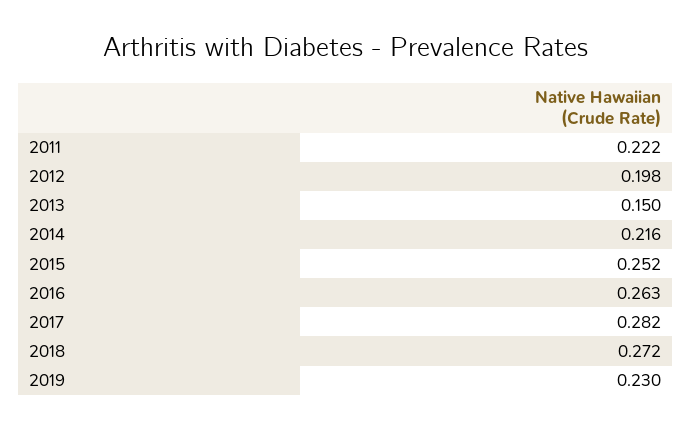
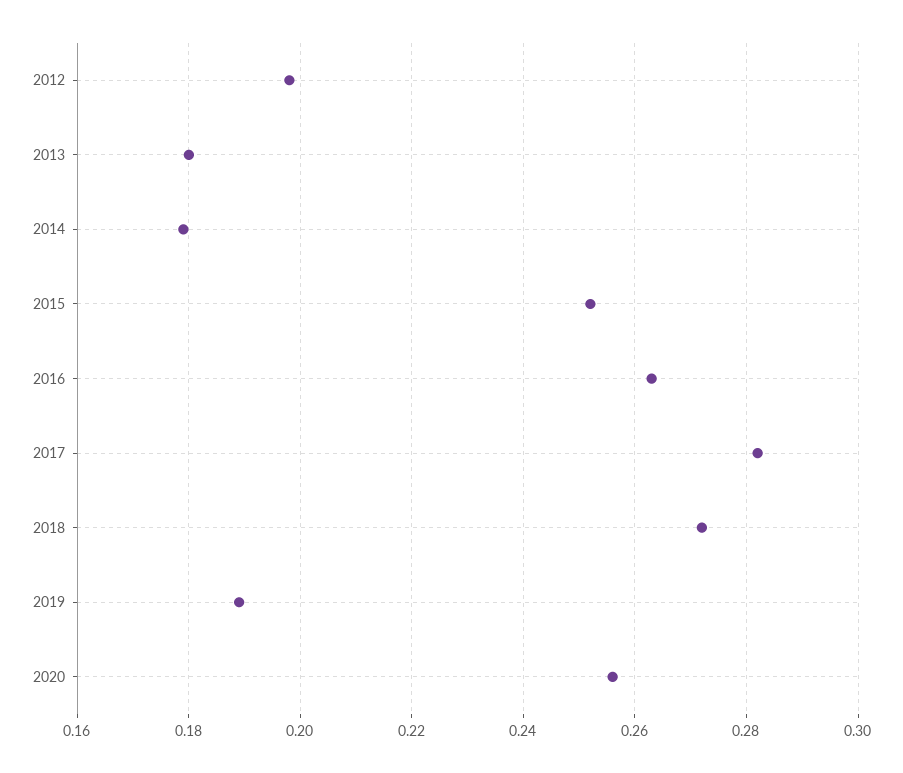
2011: 0.222 -> none
2013: 0.15 -> 0.18
2014: 0.216 -> 0.18
2019: 0.23 -> 0.19
2020: none -> 0.255

